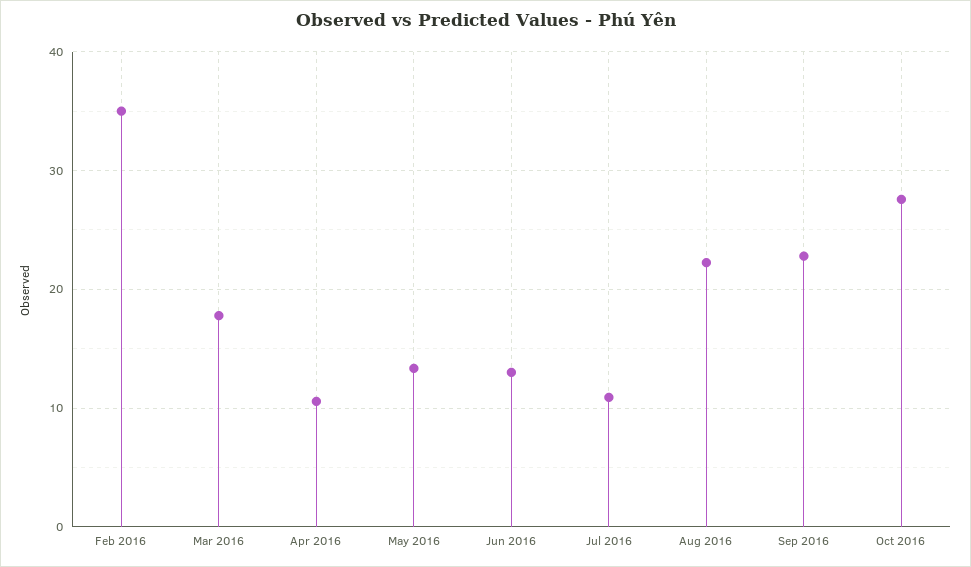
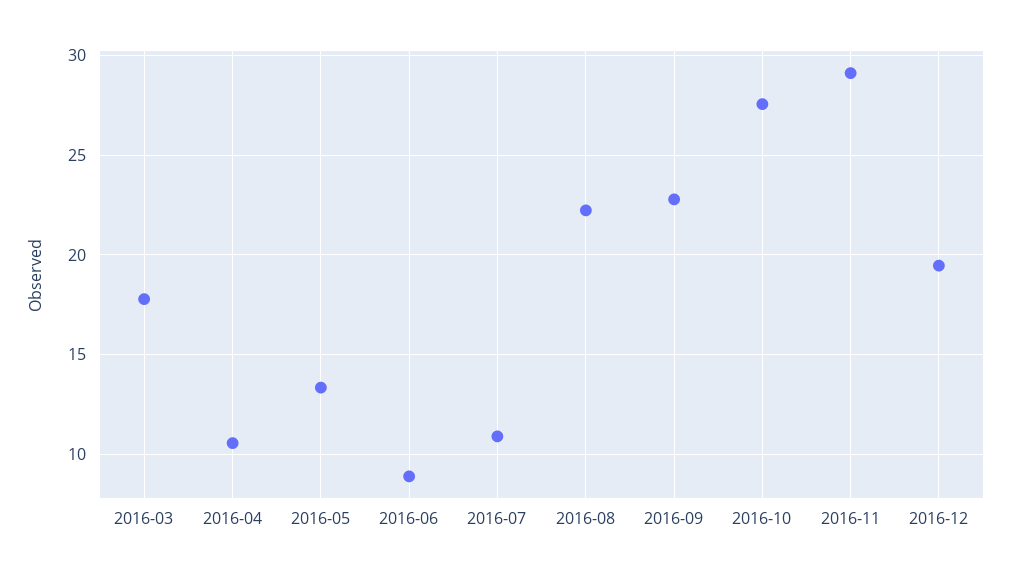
Feb 2016: 35 -> none
Jun 2016: 13 -> 9
2016-11: none -> 29
2016-12: none -> 19.5

